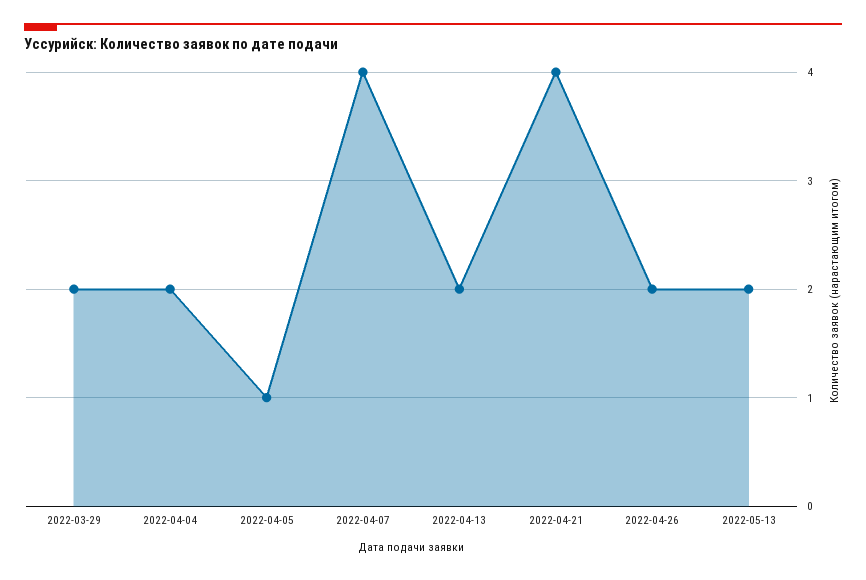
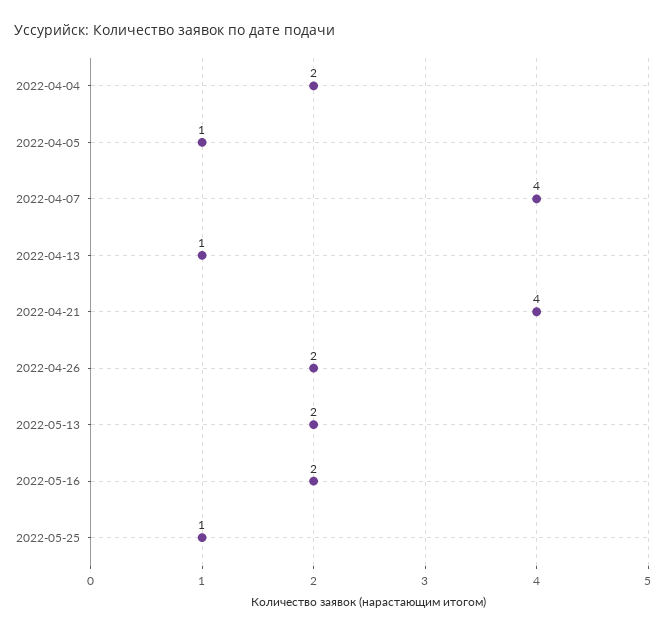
2022-03-29: 2 -> none
2022-04-13: 2 -> 1
2022-05-16: none -> 2
2022-05-25: none -> 1

